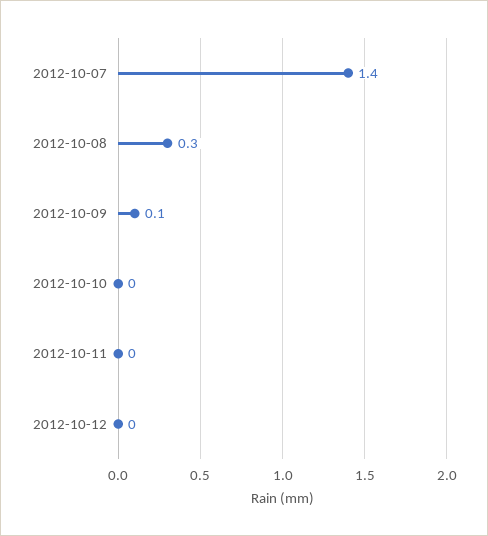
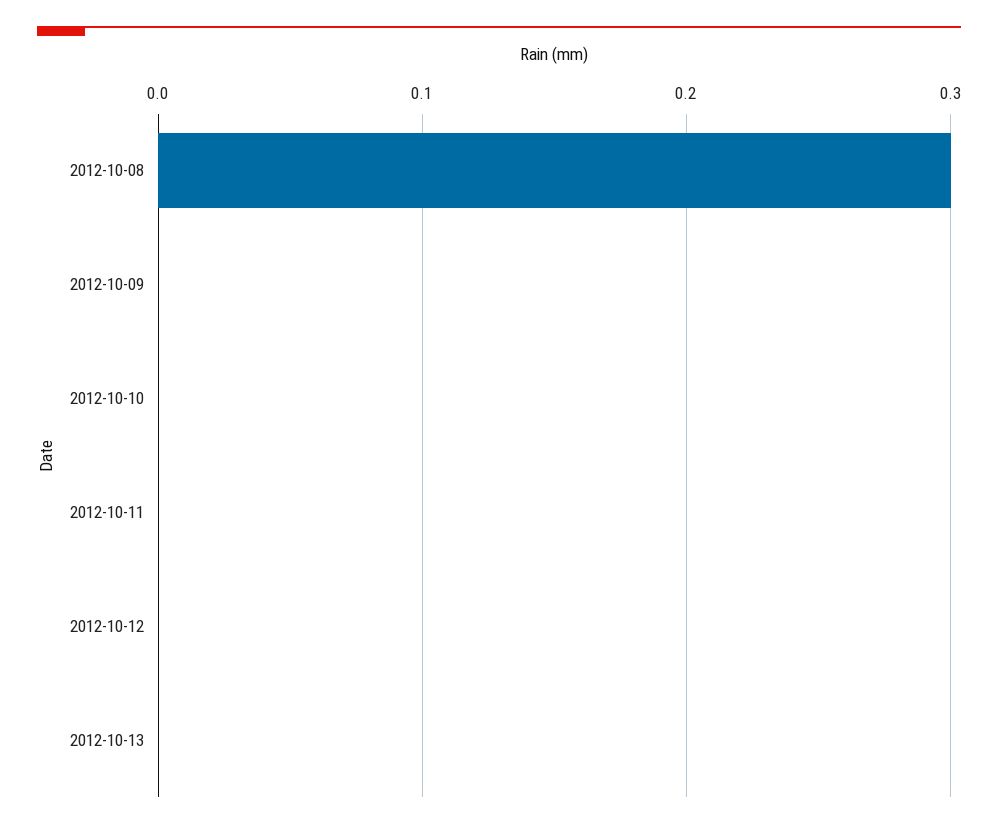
2012-10-07: 1.4 -> none
2012-10-09: 0.1 -> 0
2012-10-13: none -> 0

